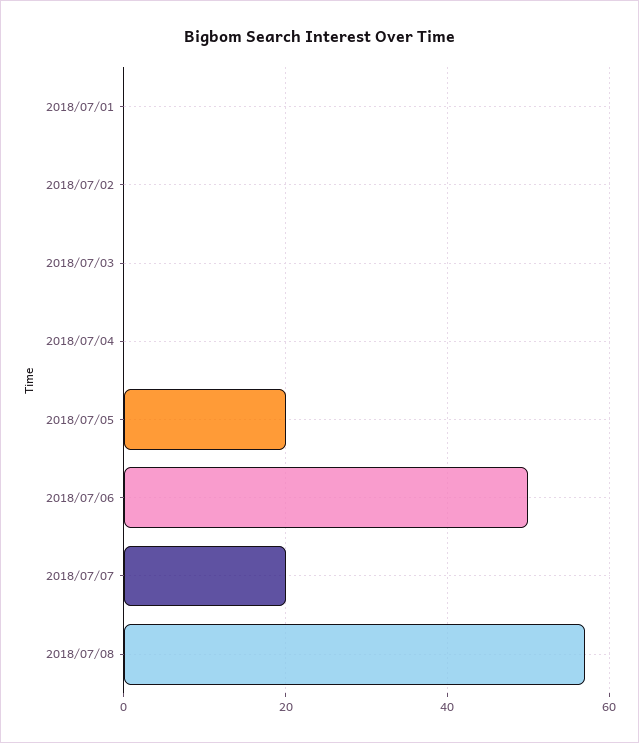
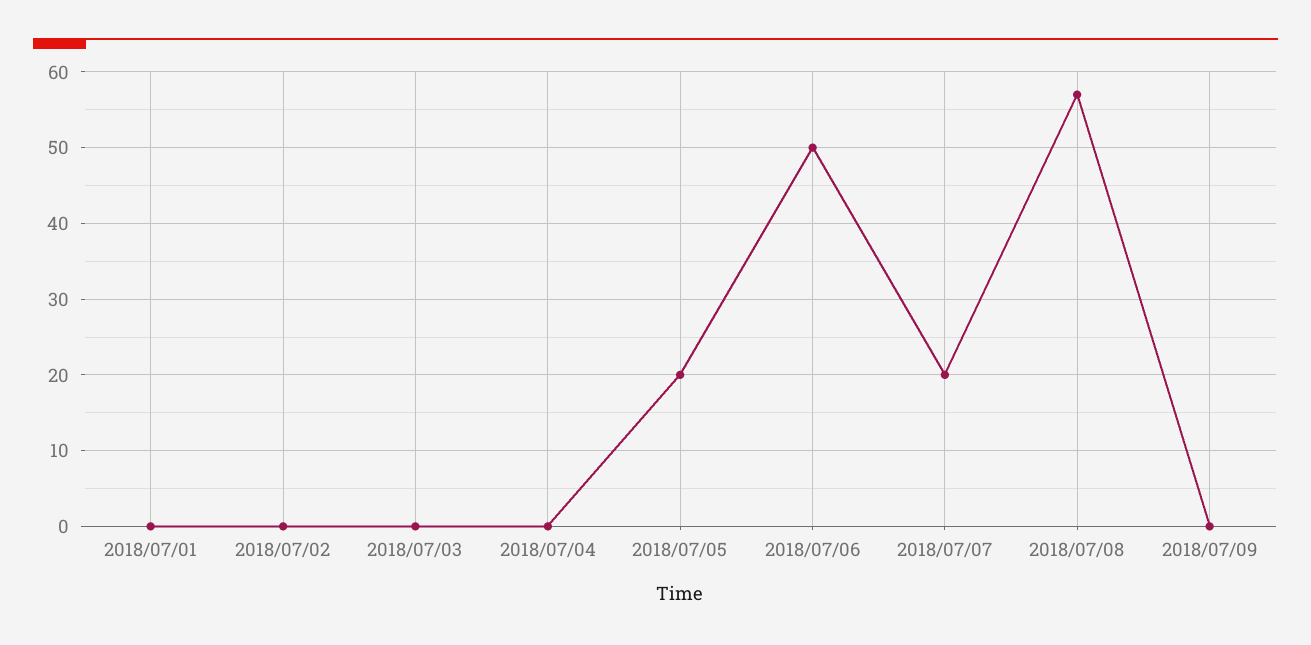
2018/07/09: none -> 0

